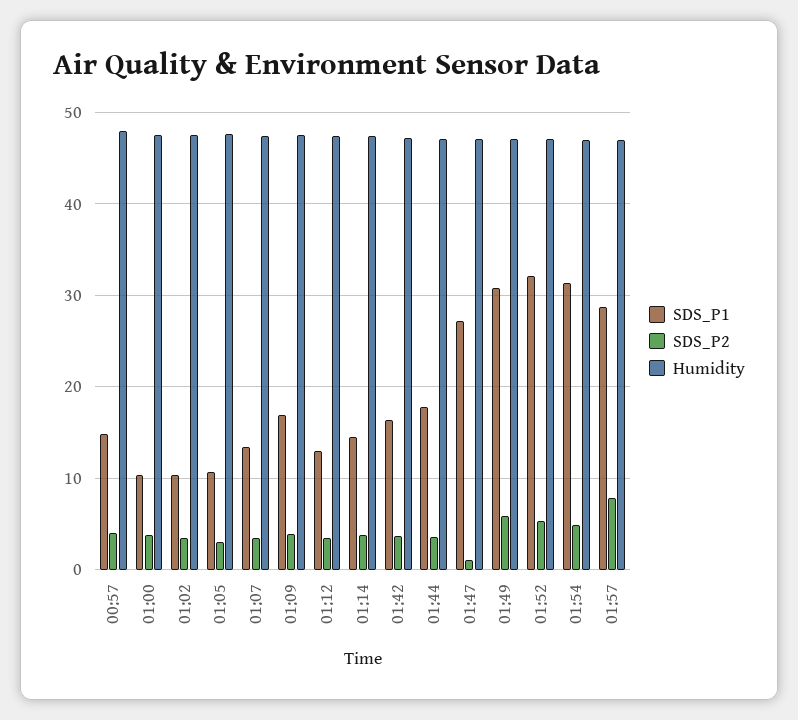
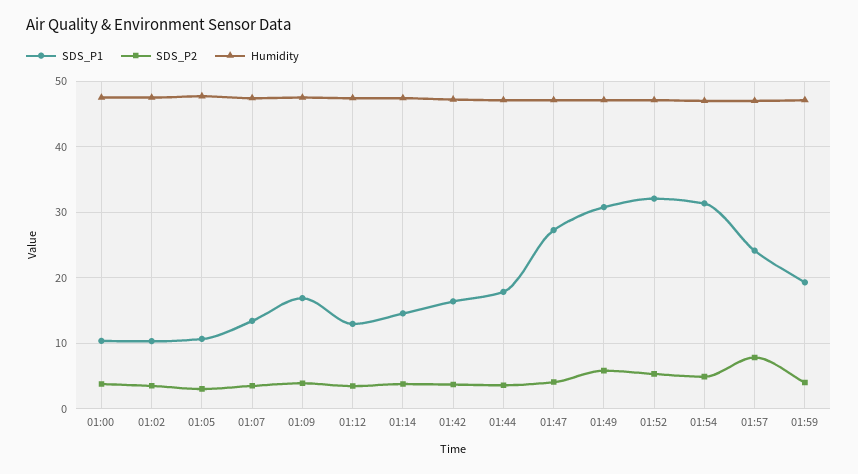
SDS_P1, 00:57: 15 -> none
SDS_P2, 00:57: 4 -> none
Humidity, 00:57: 48 -> none
SDS_P2, 01:47: 1 -> 4
SDS_P1, 01:57: 29 -> 24
SDS_P1, 01:59: none -> 19
SDS_P2, 01:59: none -> 4
Humidity, 01:59: none -> 47

